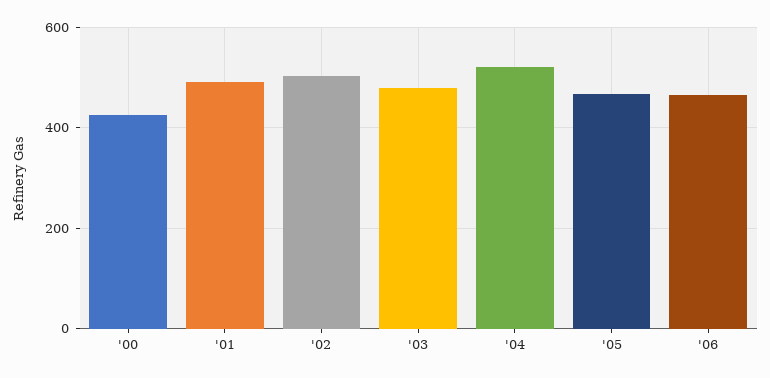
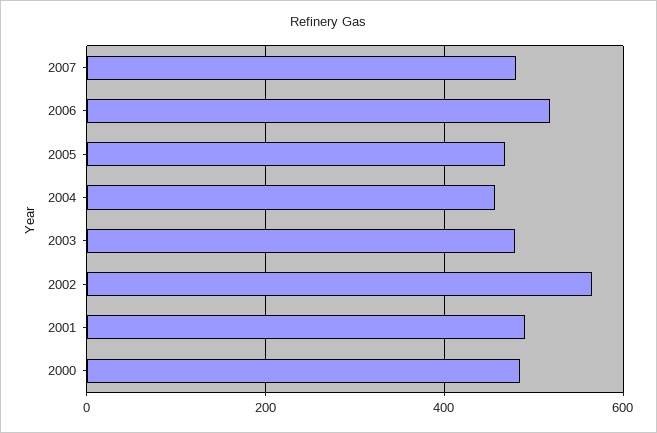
'00: 420 -> 480
'02: 500 -> 560
'04: 520 -> 460
'06: 460 -> 520
2007: none -> 480

